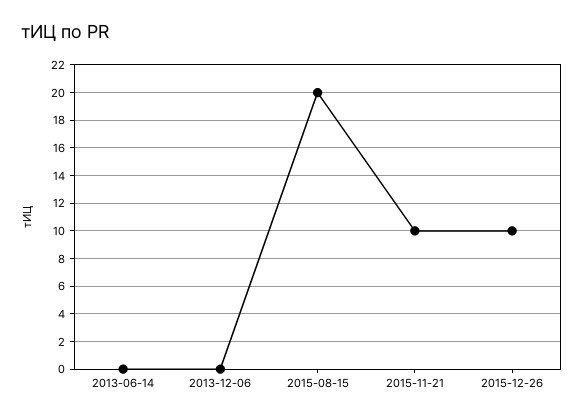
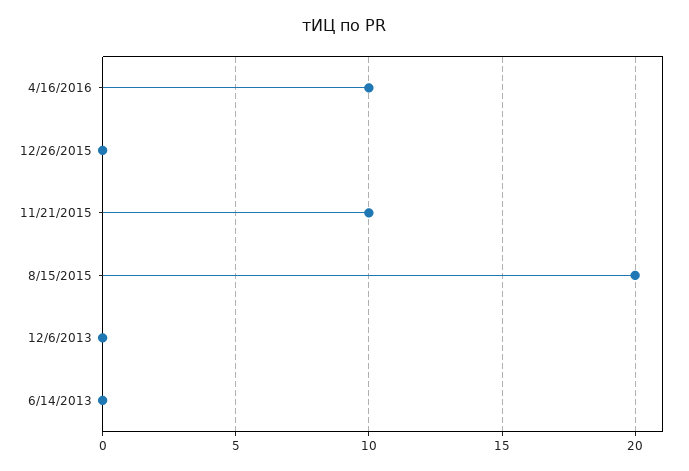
2015-12-26: 10 -> 0
4/16/2016: none -> 10

